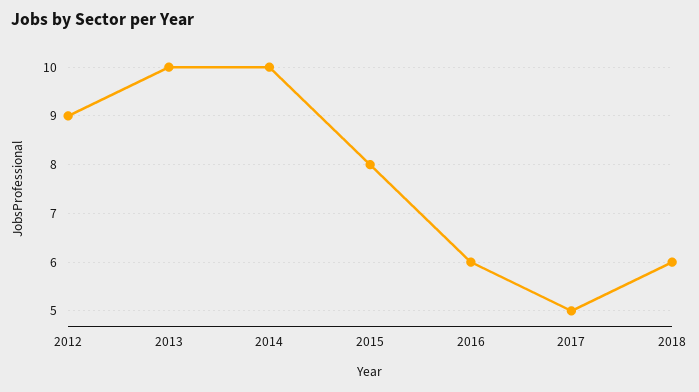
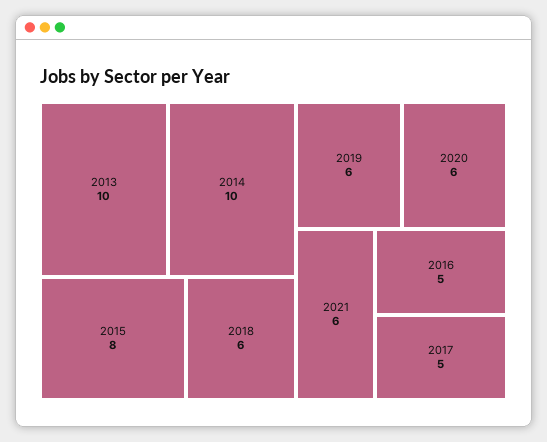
2012: 9 -> none
2016: 6 -> 5
2019: none -> 6
2020: none -> 6
2021: none -> 6

